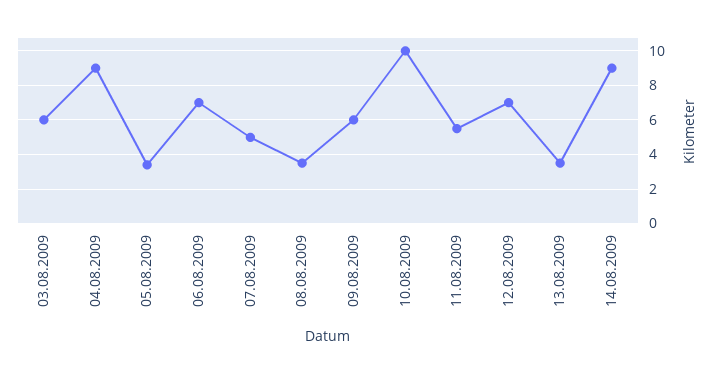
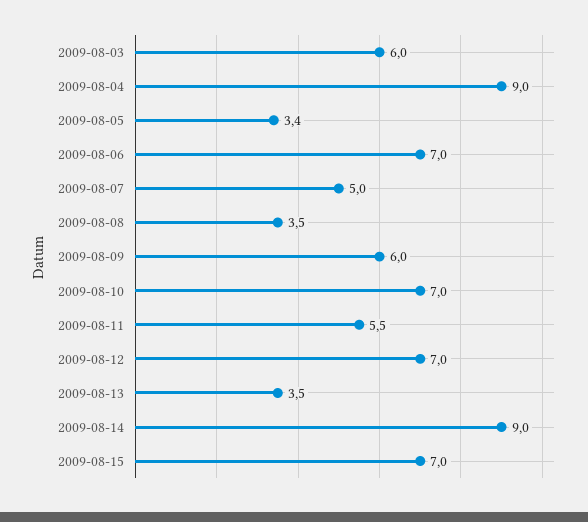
10.08.2009: 10 -> 7
2009-08-15: none -> 7

